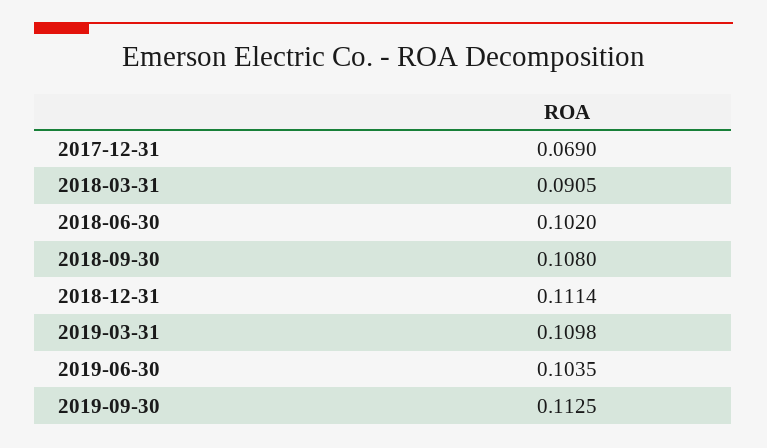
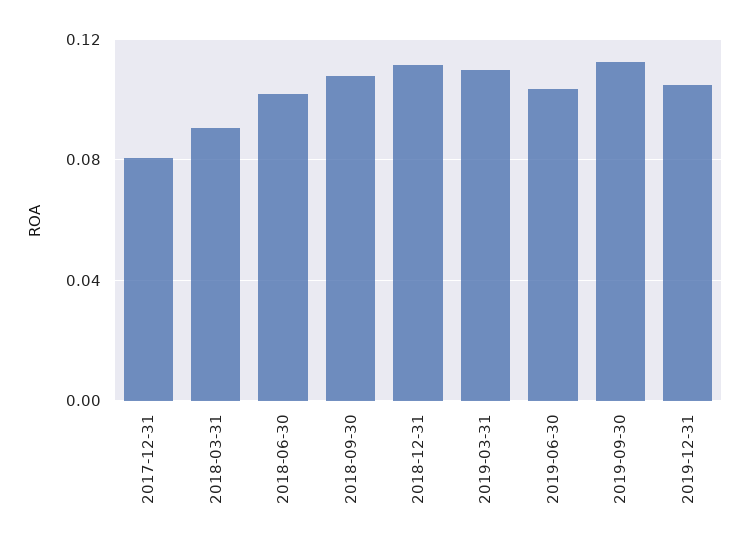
2017-12-31: 0.069 -> 0.08
2019-12-31: none -> 0.105

